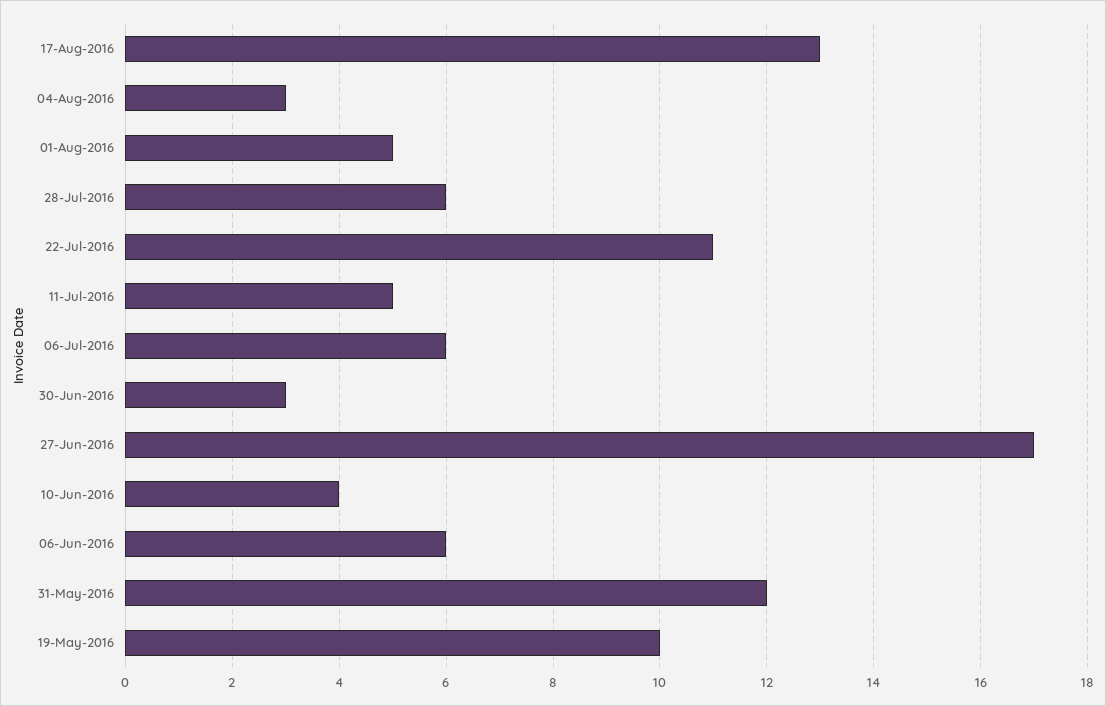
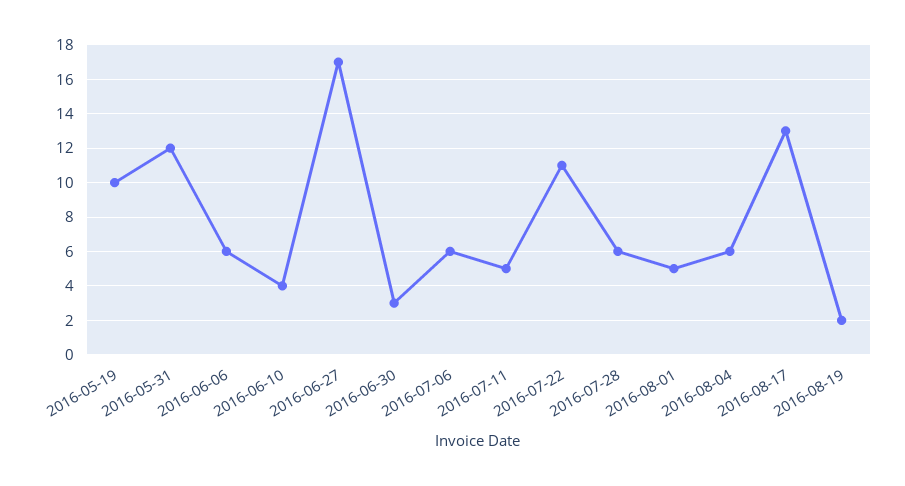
04-Aug-2016: 3 -> 6
2016-08-19: none -> 2

